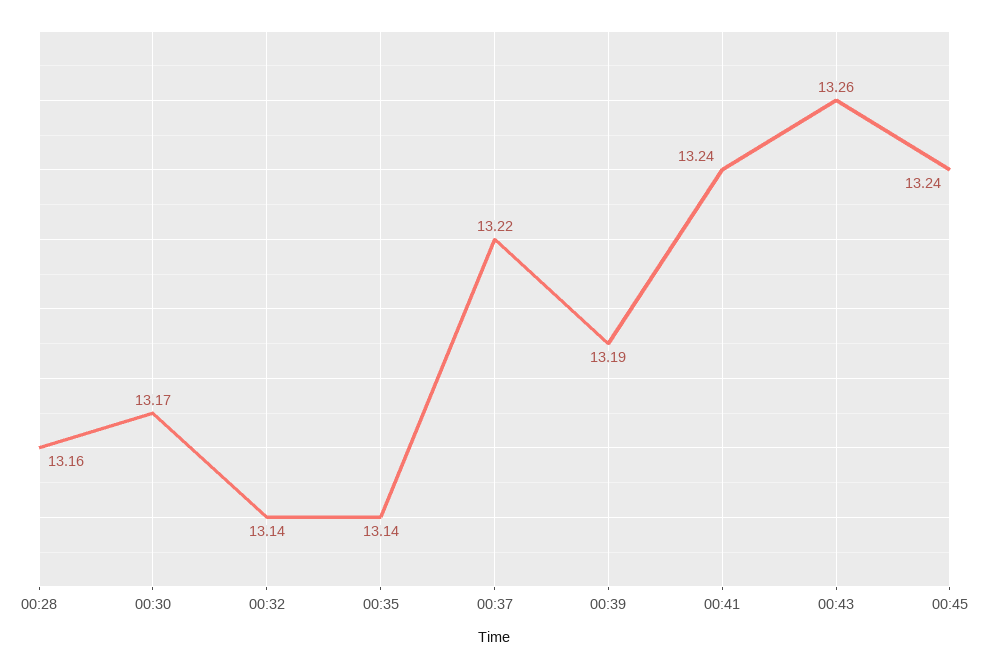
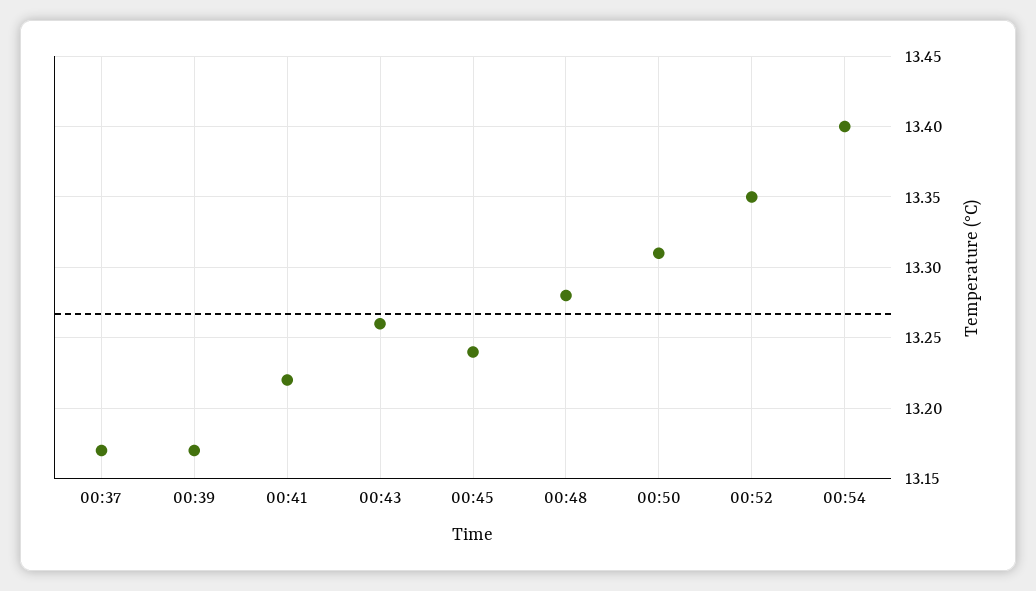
00:28: 13.16 -> none
00:30: 13.17 -> none
00:32: 13.14 -> none
00:35: 13.14 -> none
00:37: 13.22 -> 13.17
00:39: 13.19 -> 13.17
00:41: 13.24 -> 13.22
00:48: none -> 13.28
00:50: none -> 13.31
00:52: none -> 13.35
00:54: none -> 13.4

